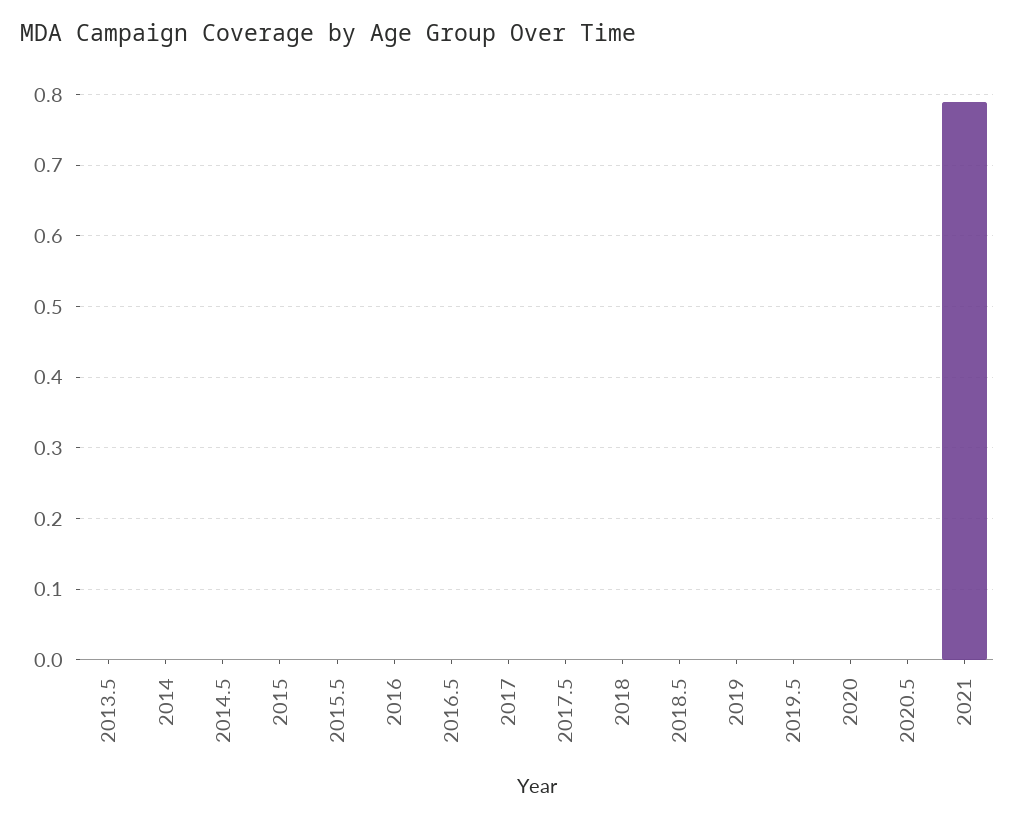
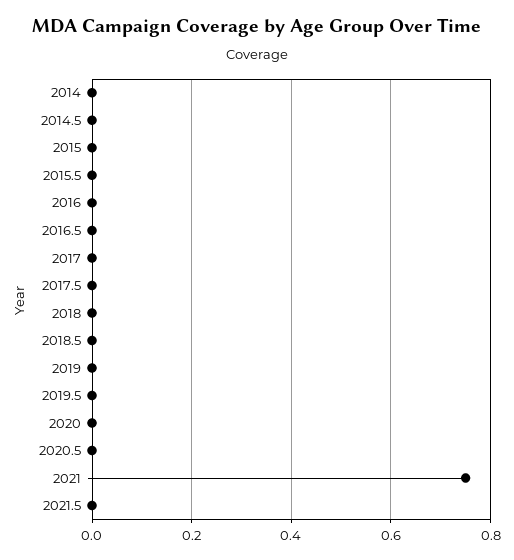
2013.5: 0 -> none
2021: 0.79 -> 0.75
2021.5: none -> 0

